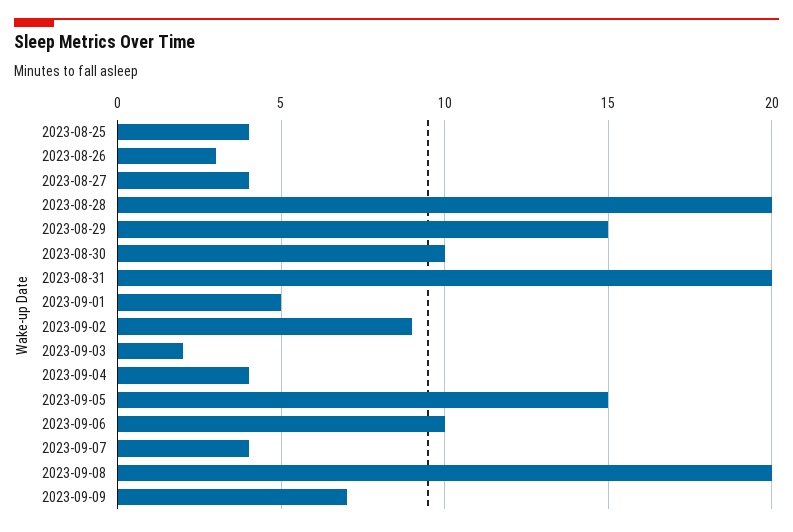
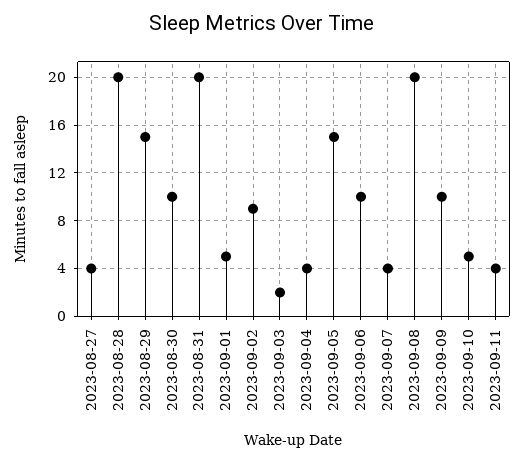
2023-08-25: 4 -> none
2023-08-26: 3 -> none
2023-09-09: 7 -> 10
2023-09-10: none -> 5
2023-09-11: none -> 4

